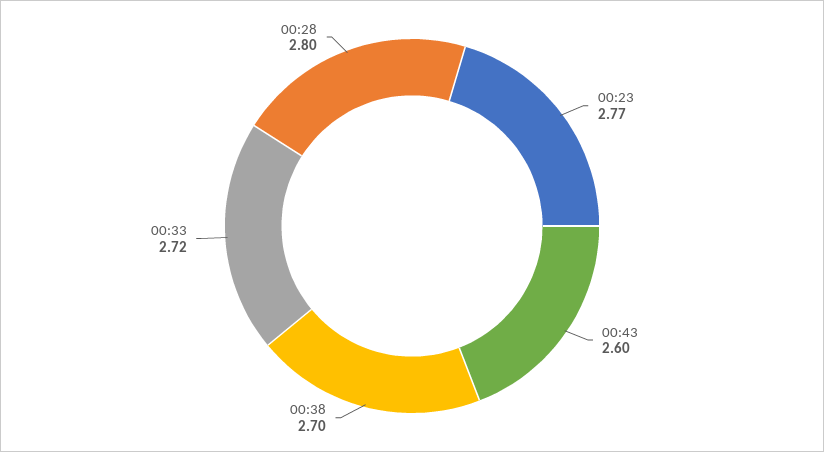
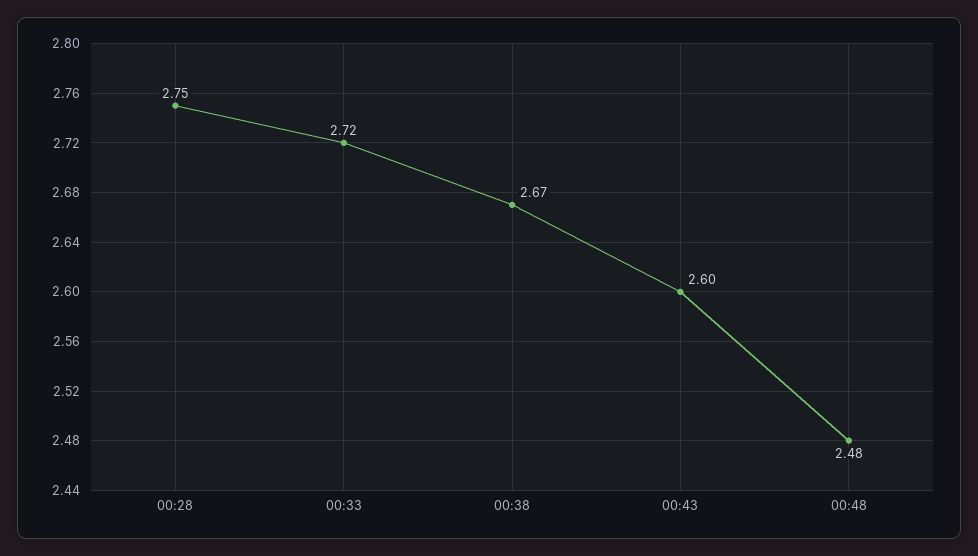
00:23: 2.77 -> none
00:38: 2.7 -> 2.67
00:28: 2.8 -> 2.75
00:48: none -> 2.48

